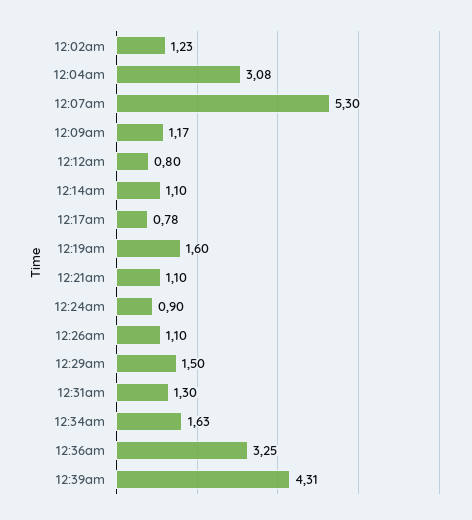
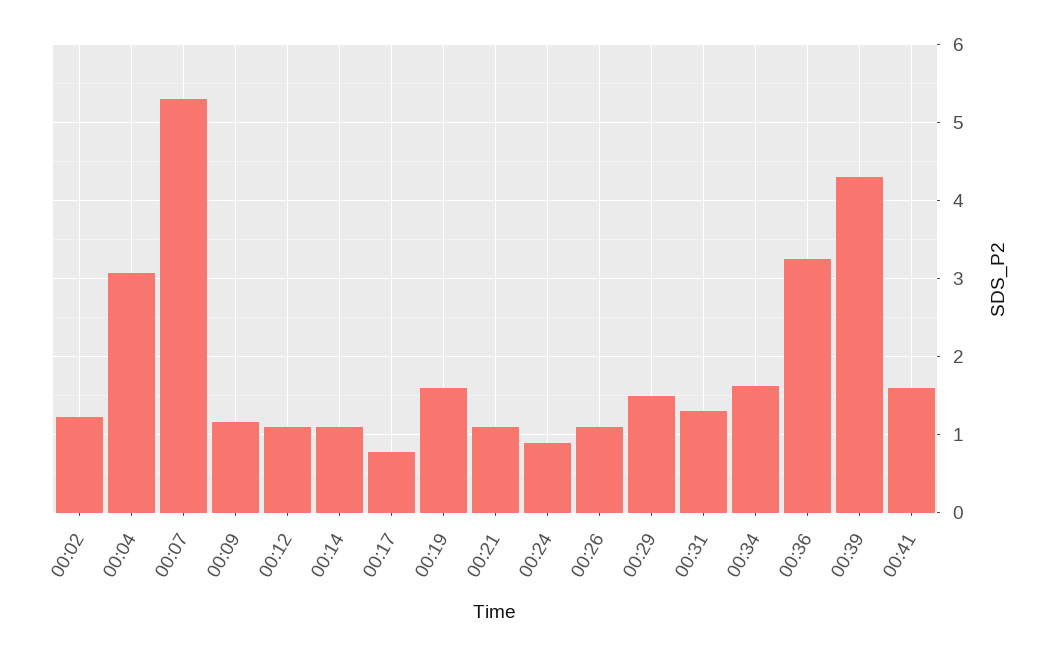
12:12am: 0.8 -> 1.1
00:41: none -> 1.6

